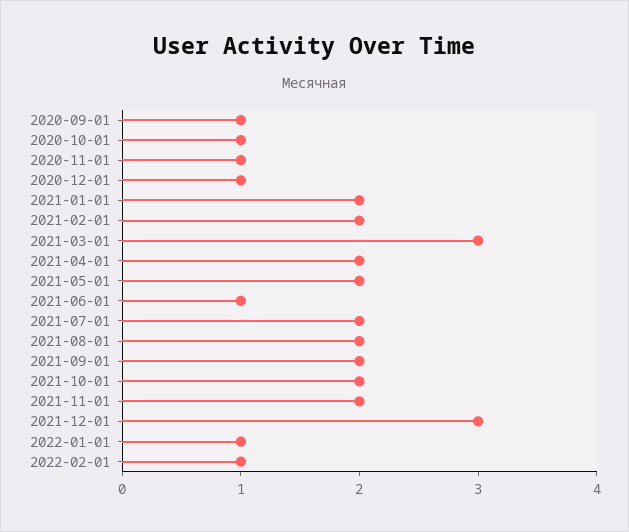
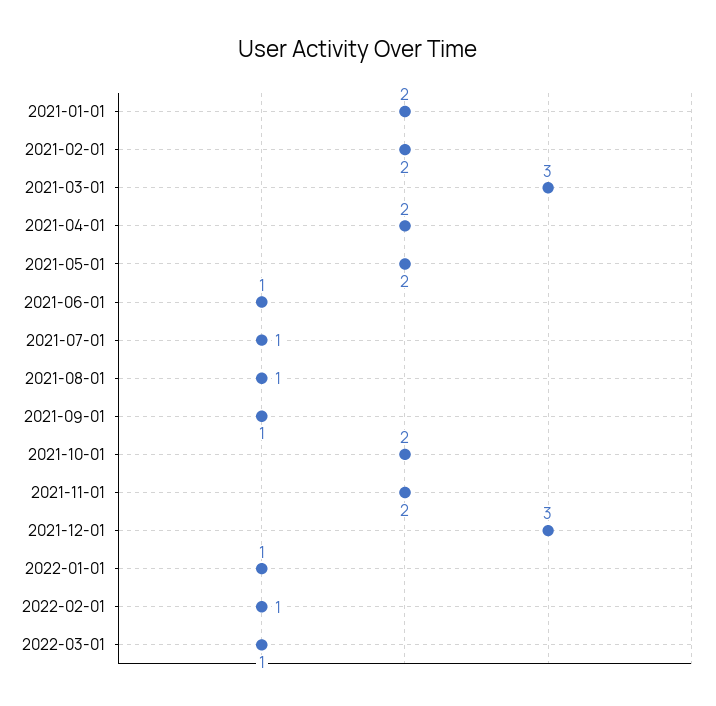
2020-09-01: 1 -> none
2020-10-01: 1 -> none
2020-11-01: 1 -> none
2020-12-01: 1 -> none
2021-07-01: 2 -> 1
2021-08-01: 2 -> 1
2021-09-01: 2 -> 1
2022-03-01: none -> 1

